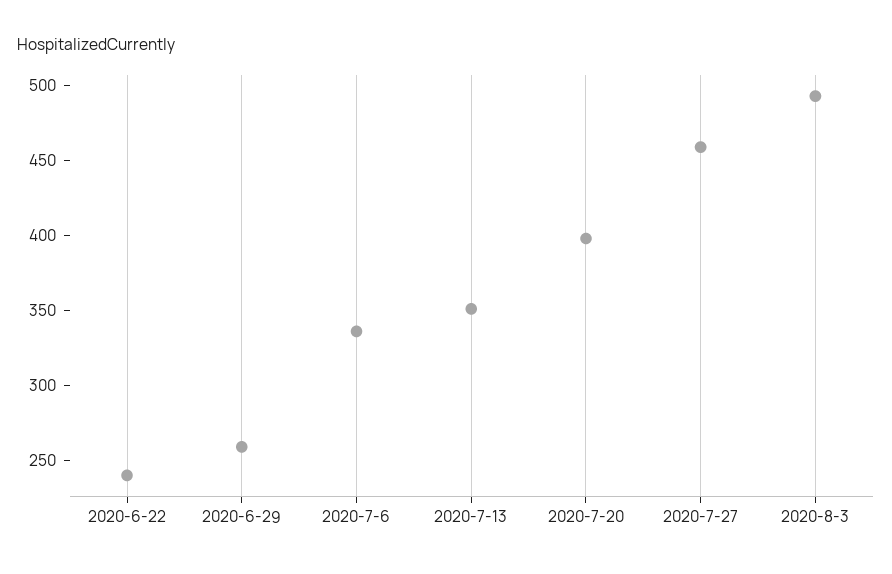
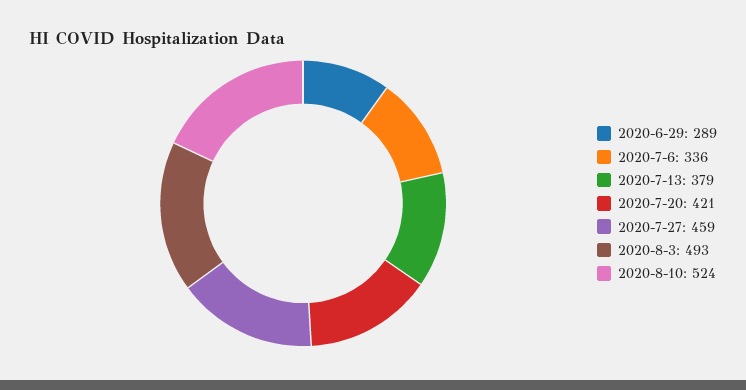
2020-6-22: 240 -> none
2020-6-29: 260 -> 289
2020-7-13: 350 -> 379
2020-7-20: 400 -> 421
2020-8-10: none -> 524

